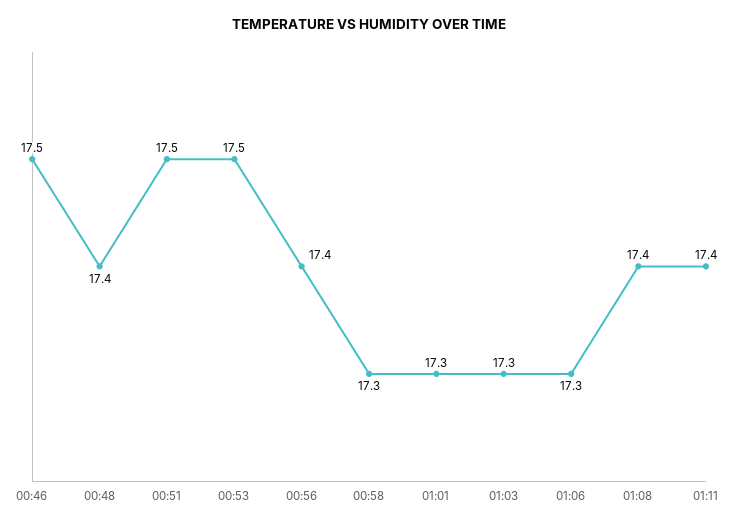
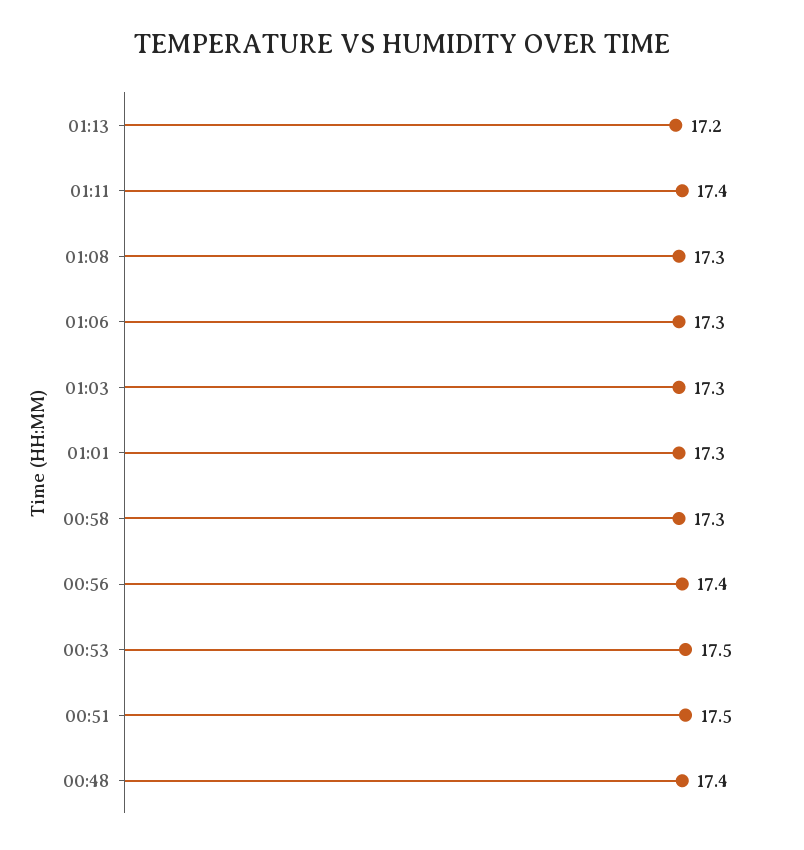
00:46: 17.5 -> none
01:08: 17.4 -> 17.3
01:13: none -> 17.2

